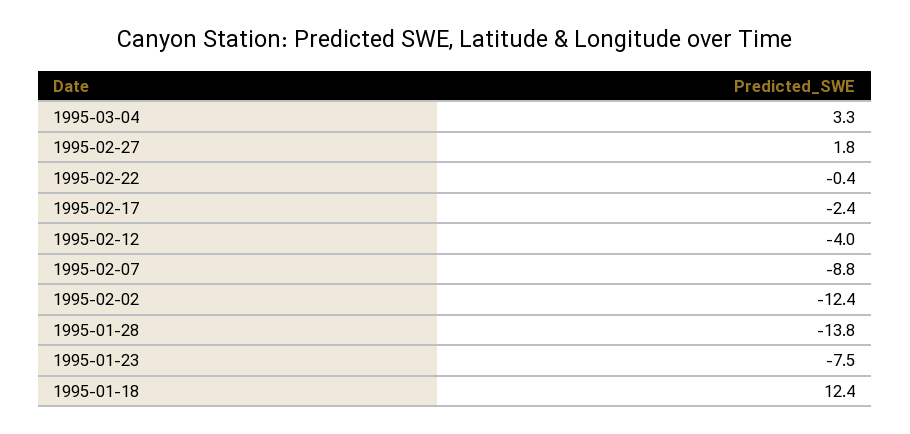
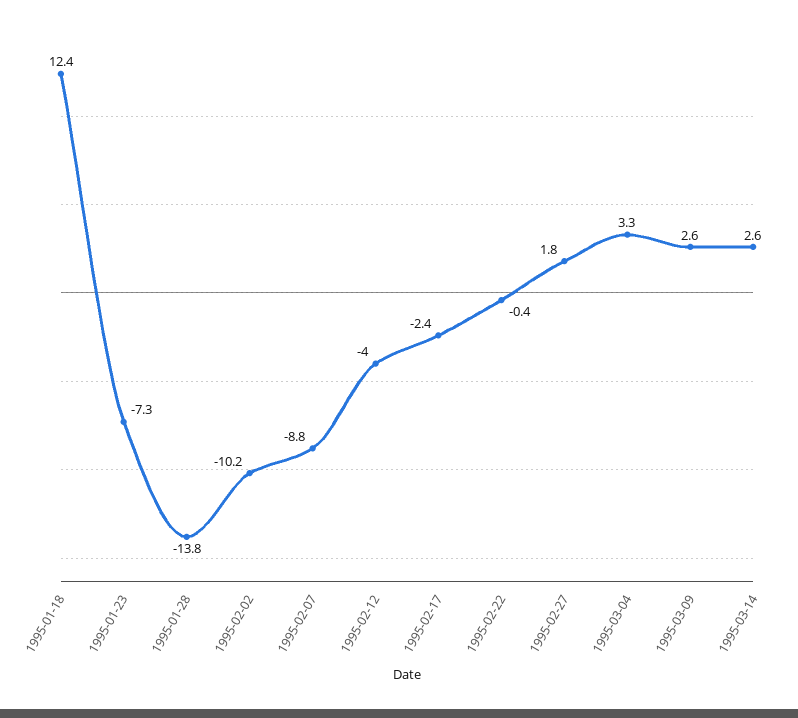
1995-02-02: -12.4 -> -10.2
1995-01-23: -7.5 -> -7.3
1995-03-09: none -> 2.6
1995-03-14: none -> 2.6

